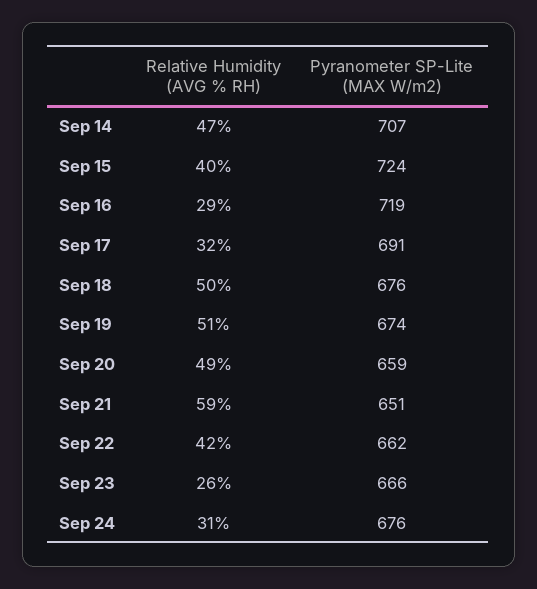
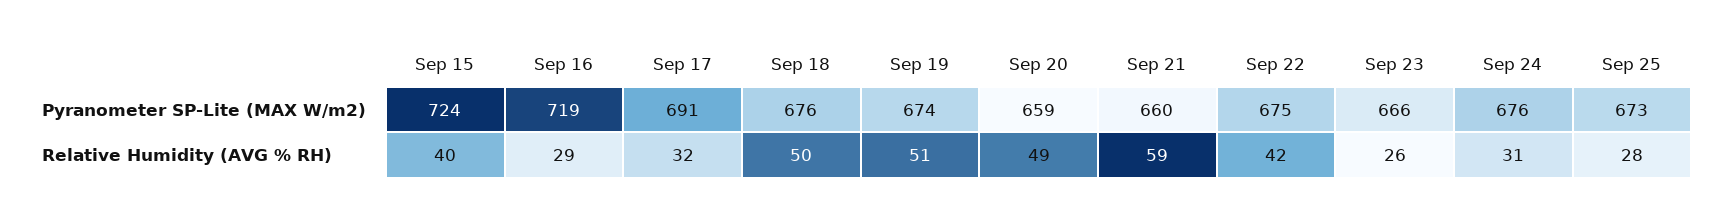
Relative Humidity (AVG % RH), Sep 14: 47 -> none
Pyranometer SP-Lite (MAX W/m2), Sep 14: 707 -> none
Pyranometer SP-Lite (MAX W/m2), Sep 21: 651 -> 660
Pyranometer SP-Lite (MAX W/m2), Sep 22: 662 -> 675
Pyranometer SP-Lite (MAX W/m2), Sep 25: none -> 673
Relative Humidity (AVG % RH), Sep 25: none -> 28

